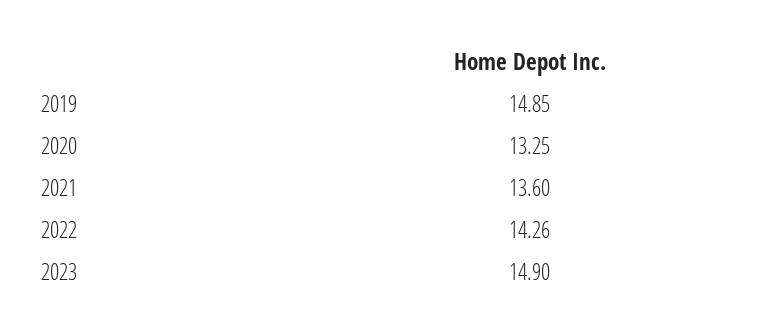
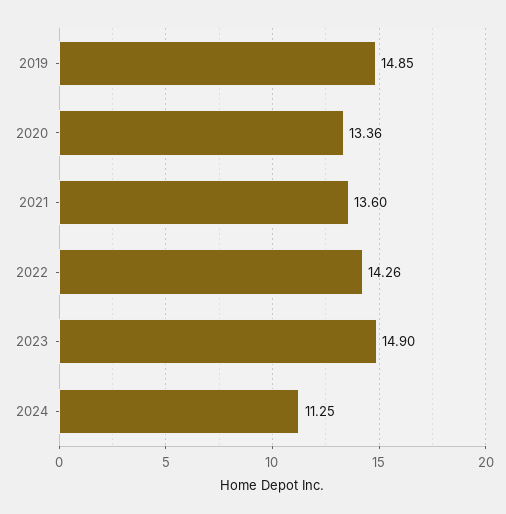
2020: 13.25 -> 13.36
2024: none -> 11.25

